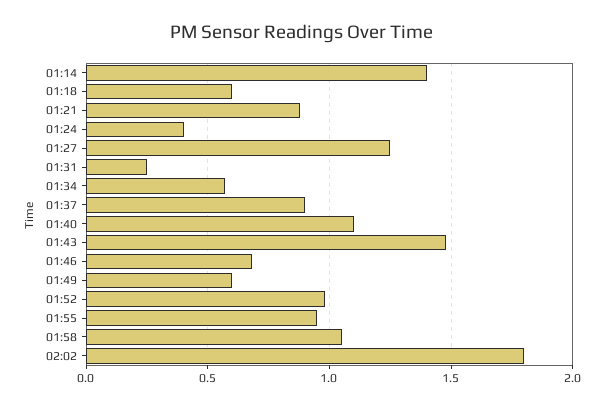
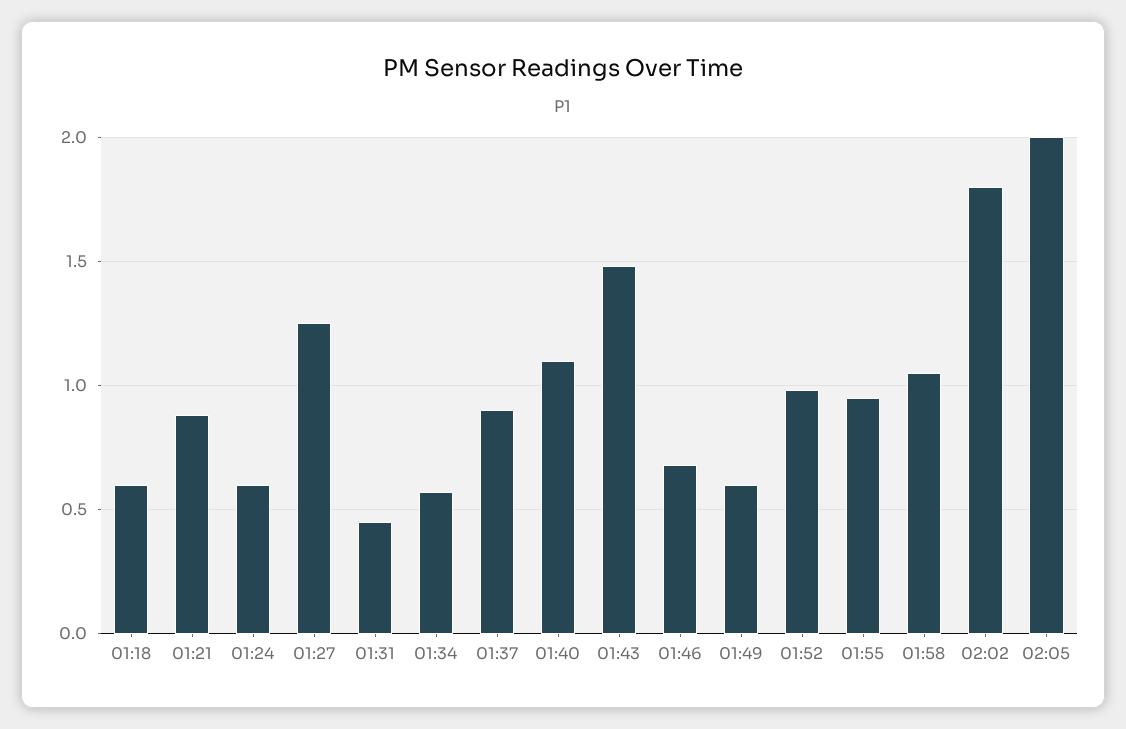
01:14: 1.4 -> none
01:24: 0.4 -> 0.6
01:31: 0.25 -> 0.45
02:05: none -> 2

